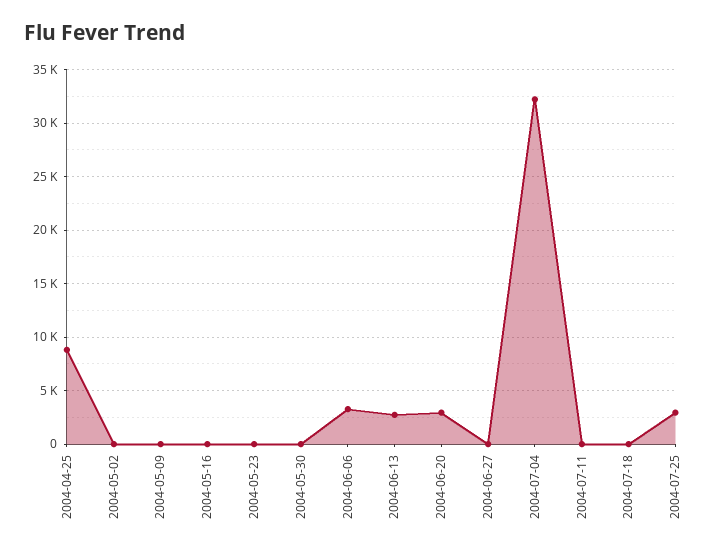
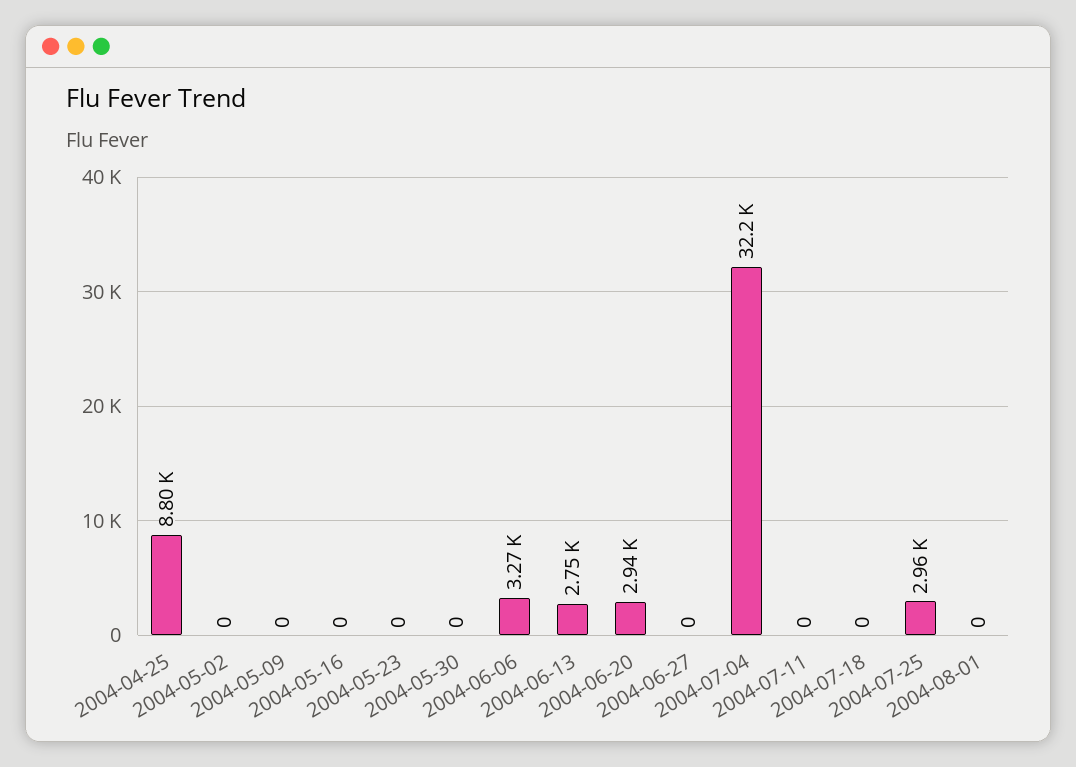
2004-08-01: none -> 0

